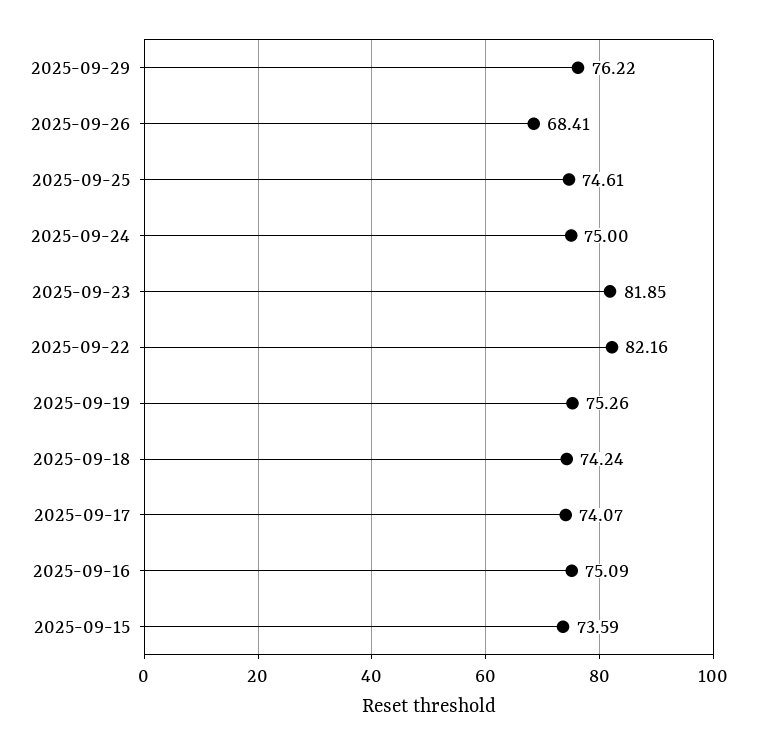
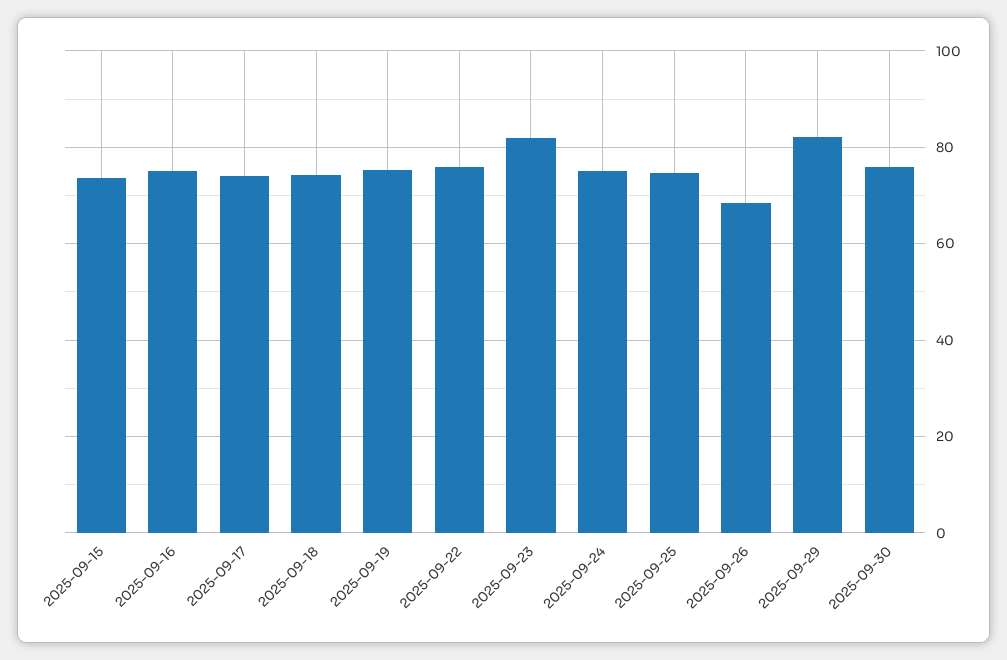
2025-09-29: 76.22 -> 82
2025-09-22: 82.16 -> 76
2025-09-30: none -> 76

